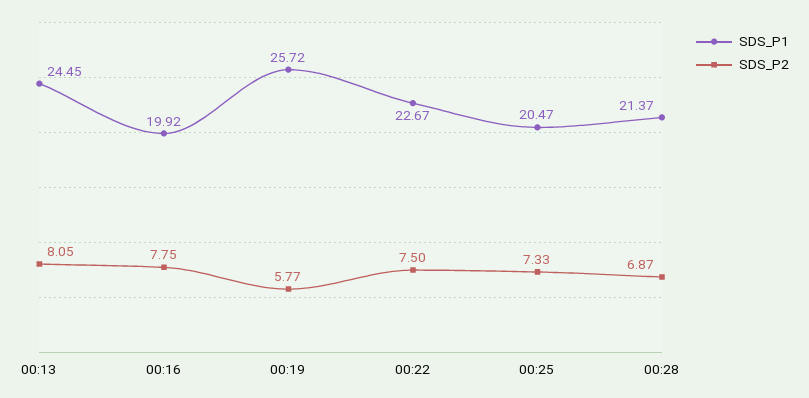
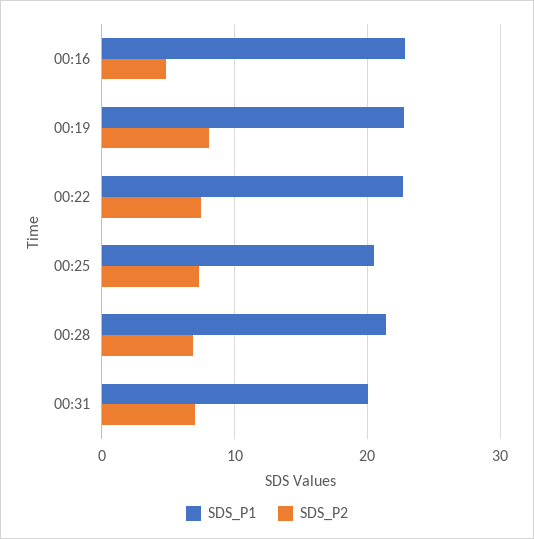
SDS_P1, 00:13: 24.45 -> none
SDS_P2, 00:13: 8.05 -> none
SDS_P1, 00:16: 19.92 -> 23
SDS_P2, 00:16: 7.75 -> 5
SDS_P1, 00:19: 25.72 -> 23
SDS_P2, 00:19: 5.77 -> 8
SDS_P1, 00:31: none -> 20
SDS_P2, 00:31: none -> 7

